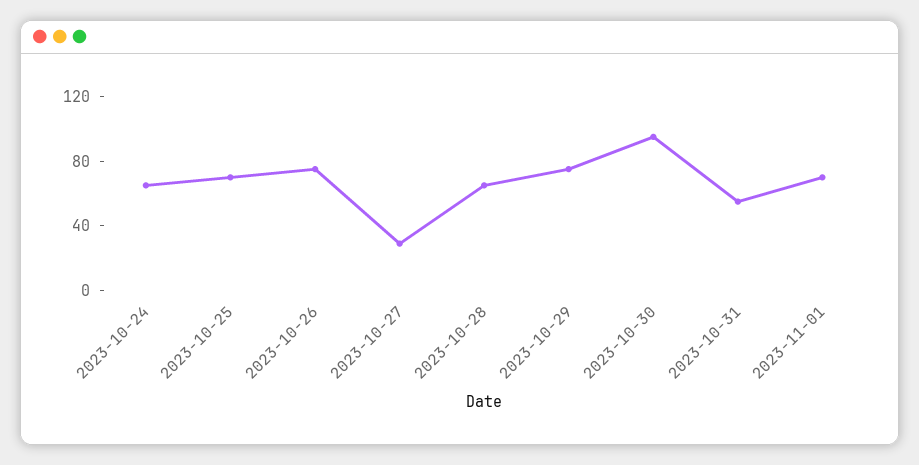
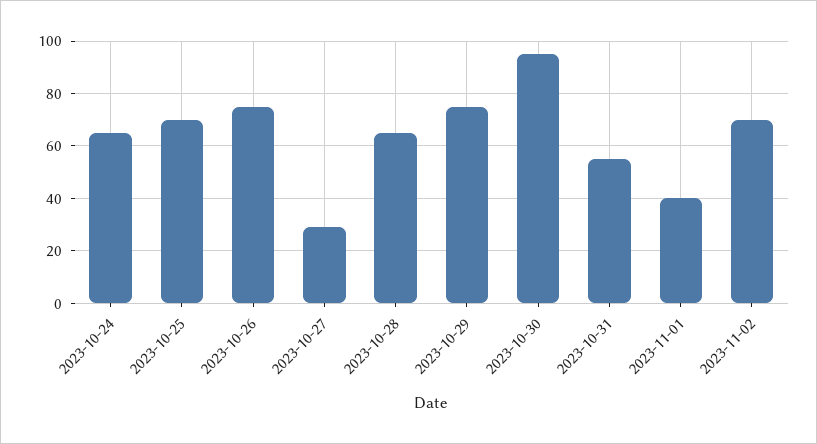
2023-11-01: 70 -> 40
2023-11-02: none -> 70

